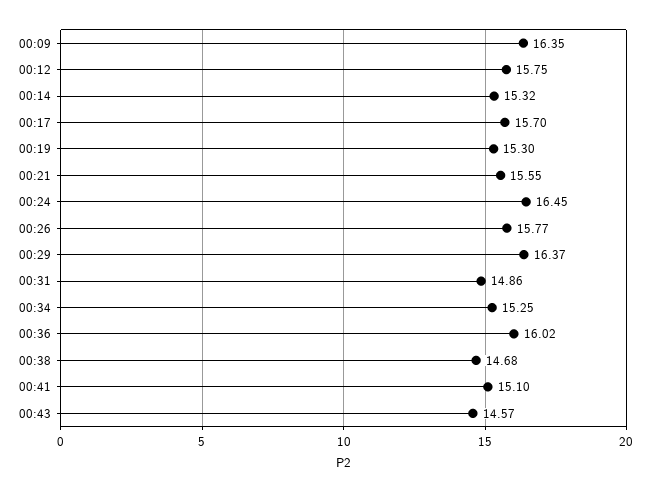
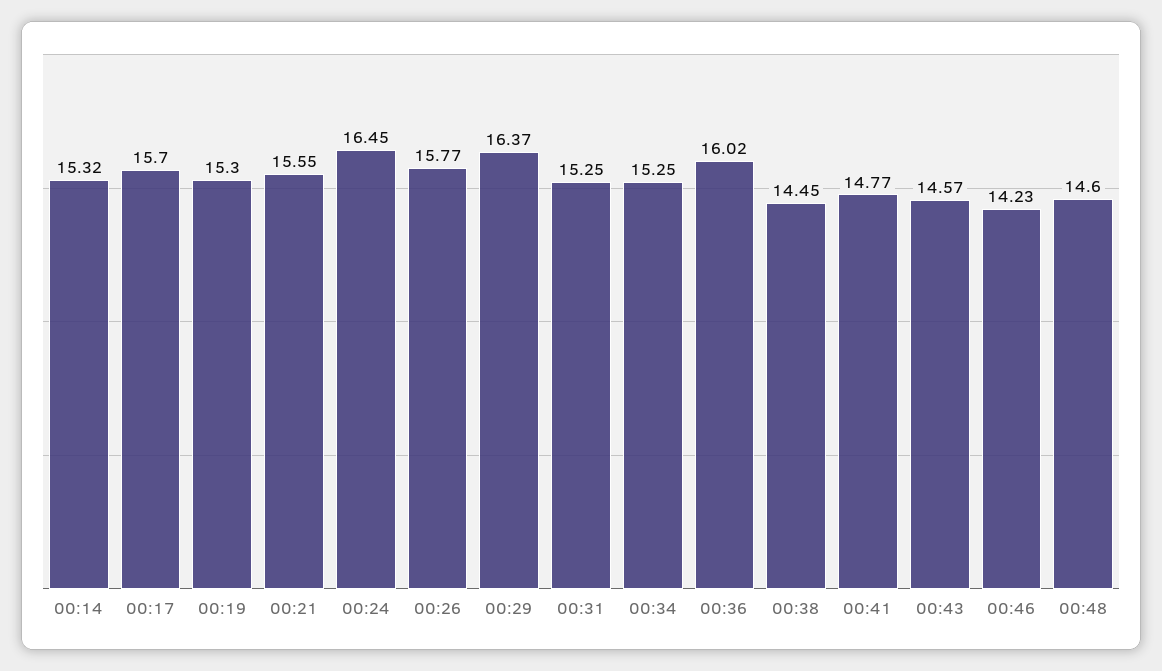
00:09: 16.35 -> none
00:12: 15.75 -> none
00:31: 14.86 -> 15.25
00:38: 14.68 -> 14.45
00:41: 15.1 -> 14.77
00:46: none -> 14.23
00:48: none -> 14.6

